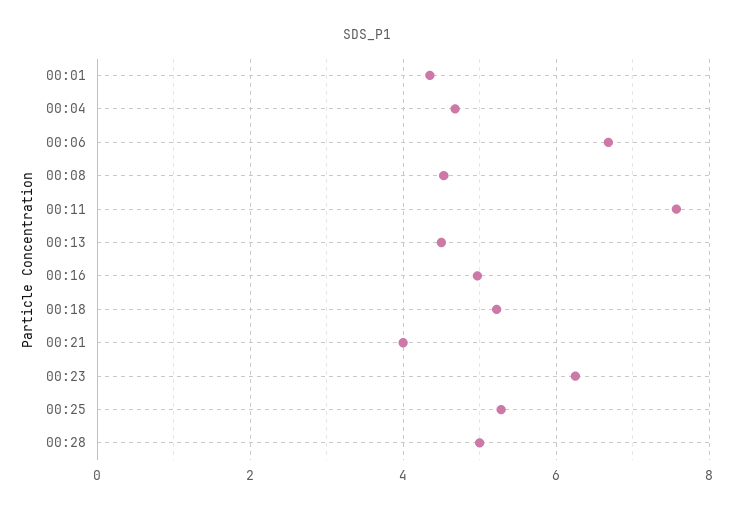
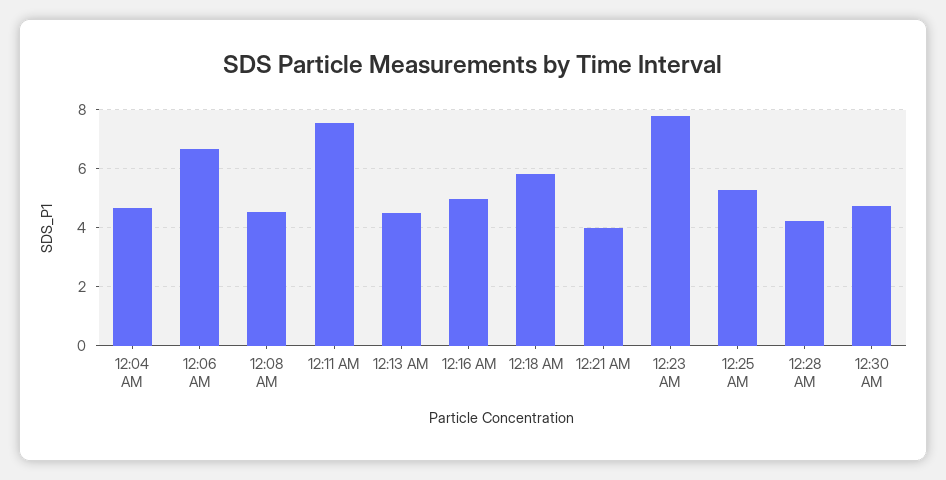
00:01: 4.4 -> none
00:18: 5.2 -> 5.75
00:23: 6.2 -> 7.75
00:28: 5 -> 4.25
12:30 AM: none -> 4.75

